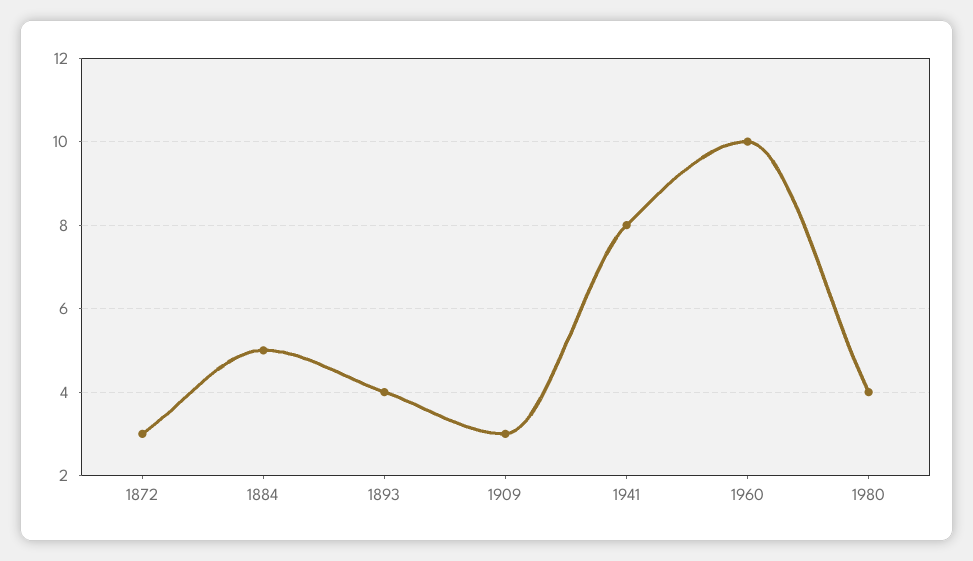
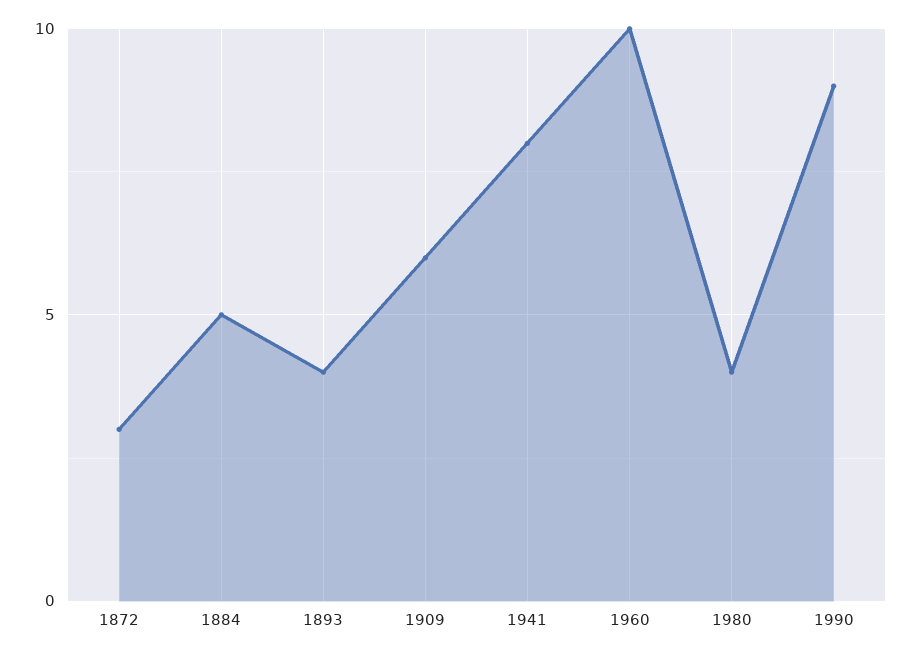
1909: 3 -> 6
1990: none -> 9

